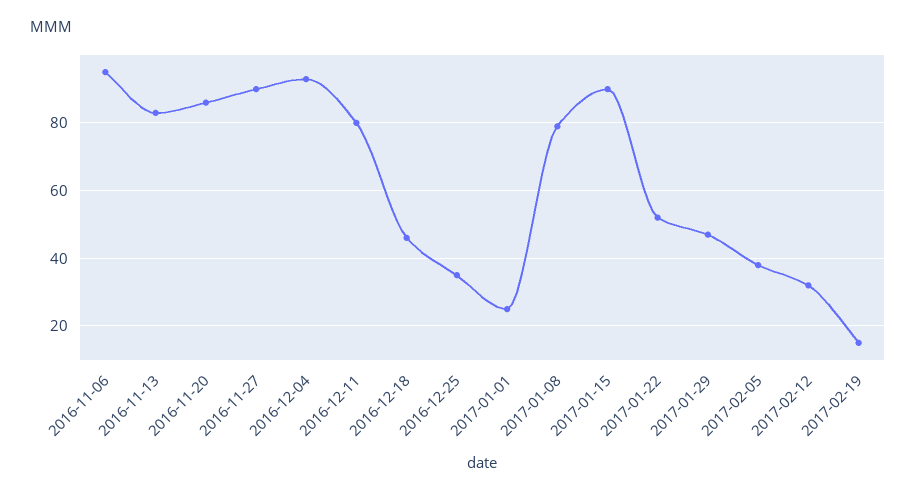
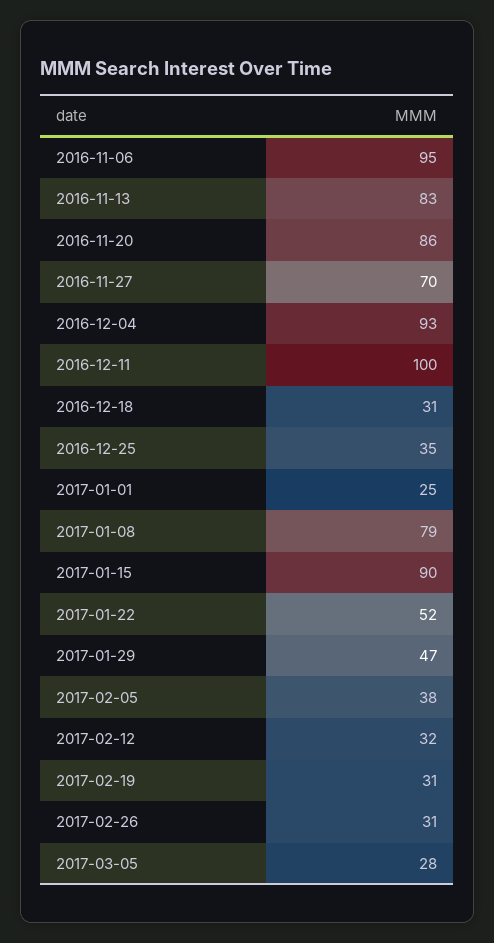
2016-11-27: 90 -> 70
2016-12-11: 80 -> 100
2016-12-18: 45 -> 31
2017-02-19: 15 -> 31
2017-02-26: none -> 31
2017-03-05: none -> 28

